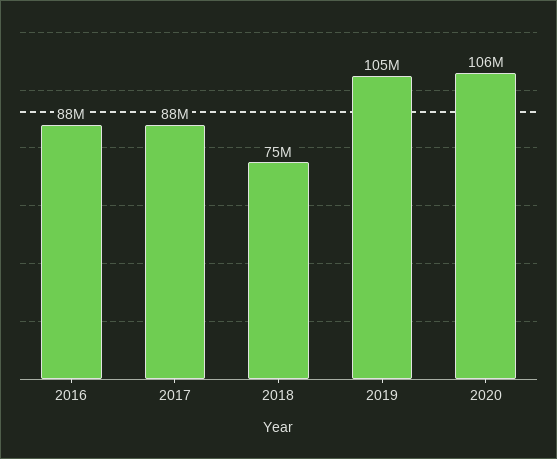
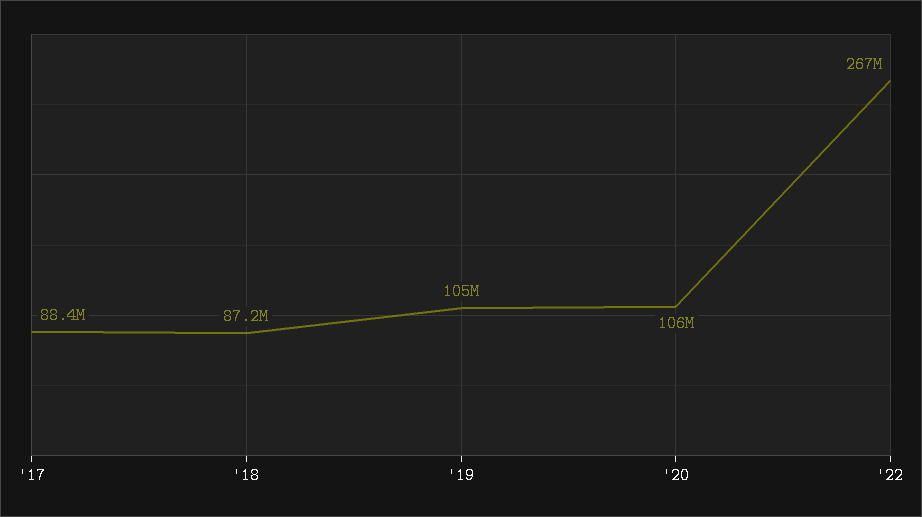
2016: 88000000 -> none
2018: 75000000 -> 87200000
'22: none -> 267000000

